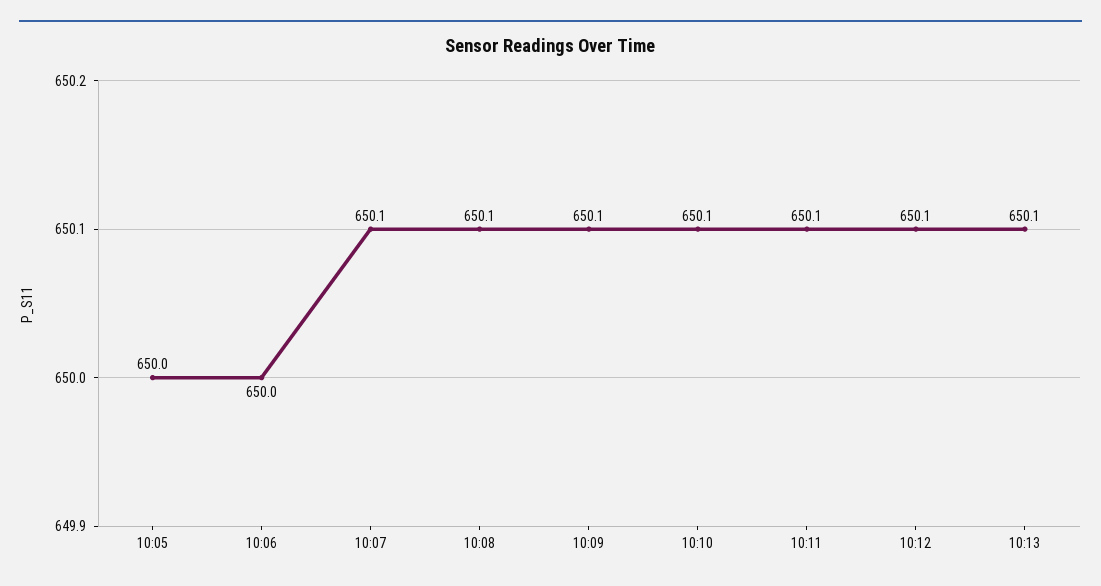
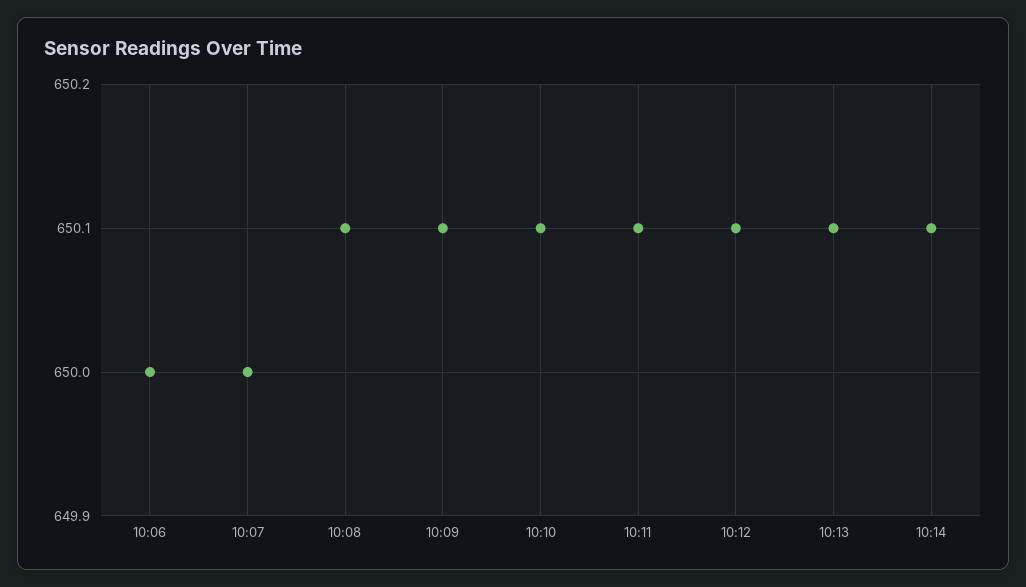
10:05: 650 -> none
10:07: 650.1 -> 650
10:14: none -> 650.1

